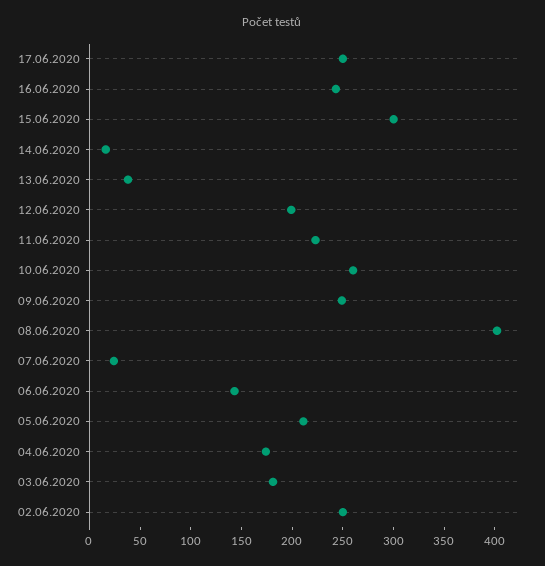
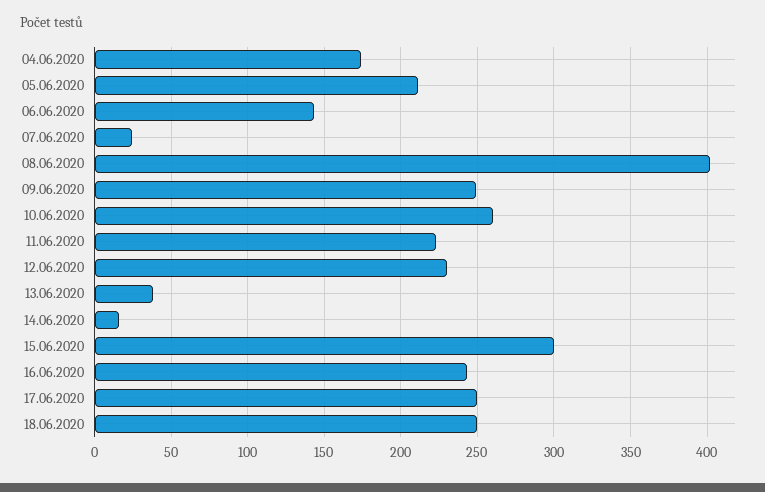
12.06.2020: 200 -> 230
03.06.2020: 180 -> none
02.06.2020: 250 -> none
18.06.2020: none -> 250

